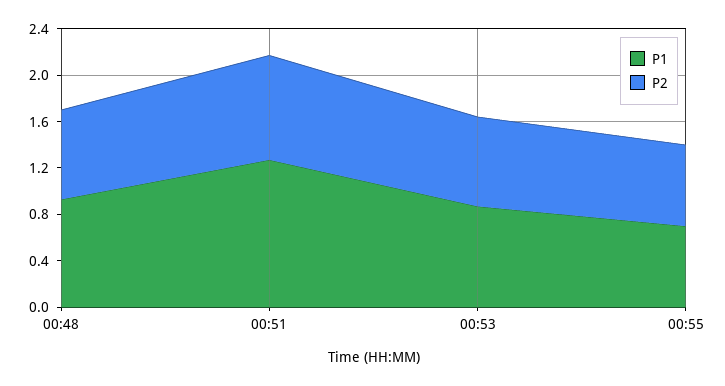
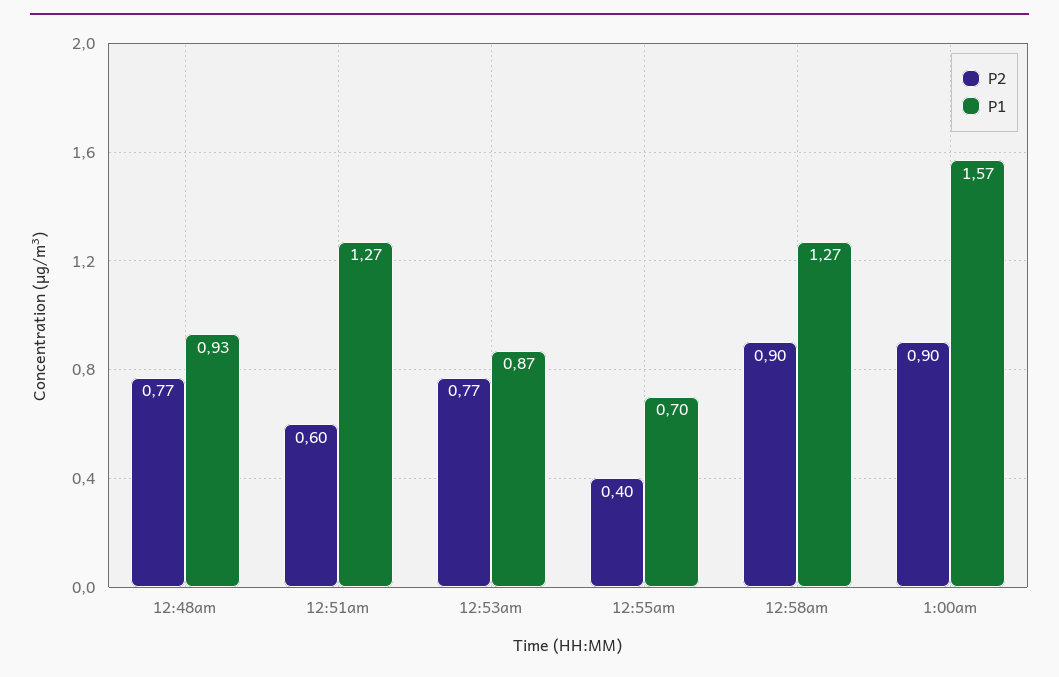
P2, 00:51: 0.9 -> 0.6
P2, 00:55: 0.7 -> 0.4
P2, 12:58am: none -> 0.9
P1, 12:58am: none -> 1.27
P2, 1:00am: none -> 0.9
P1, 1:00am: none -> 1.57

